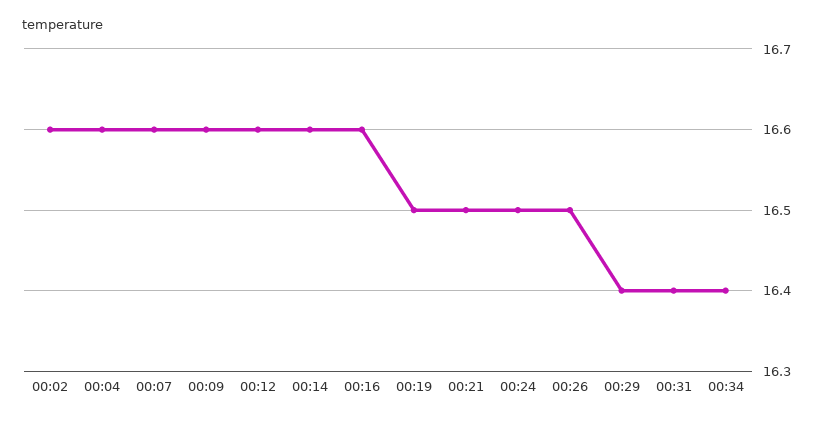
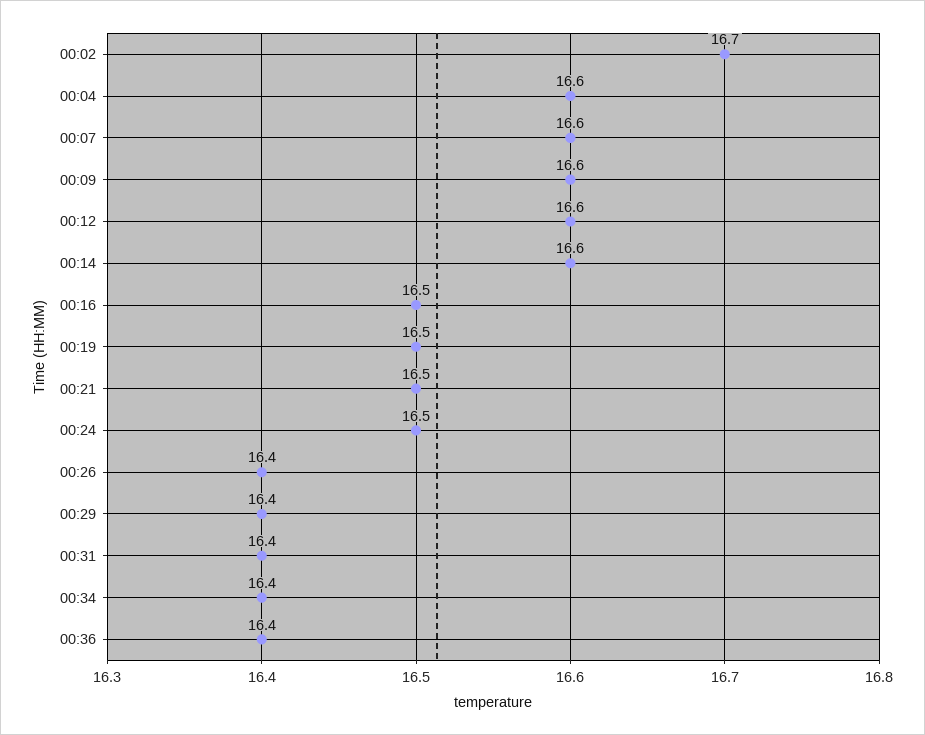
00:02: 16.6 -> 16.7
00:16: 16.6 -> 16.5
00:26: 16.5 -> 16.4
00:36: none -> 16.4

